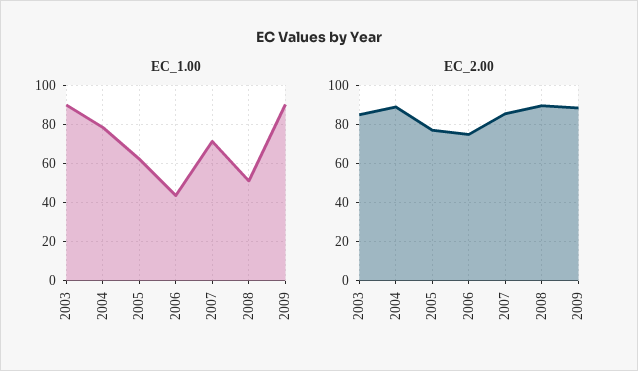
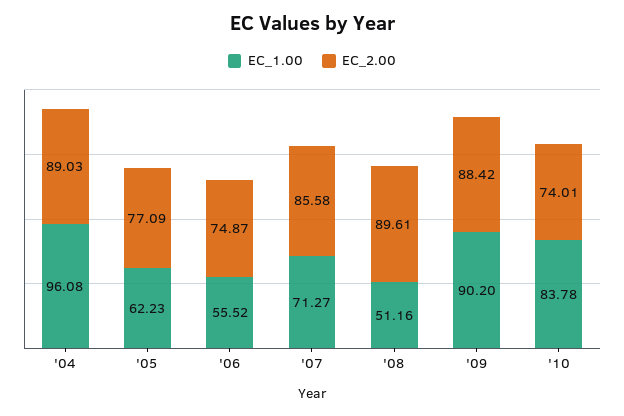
EC_1.00, 2003: 90 -> none
EC_1.00, 2004: 80 -> 96.08
EC_1.00, 2006: 45 -> 55.52
EC_2.00, 2003: 85 -> none
EC_1.00, '10: none -> 83.78
EC_2.00, '10: none -> 74.01

